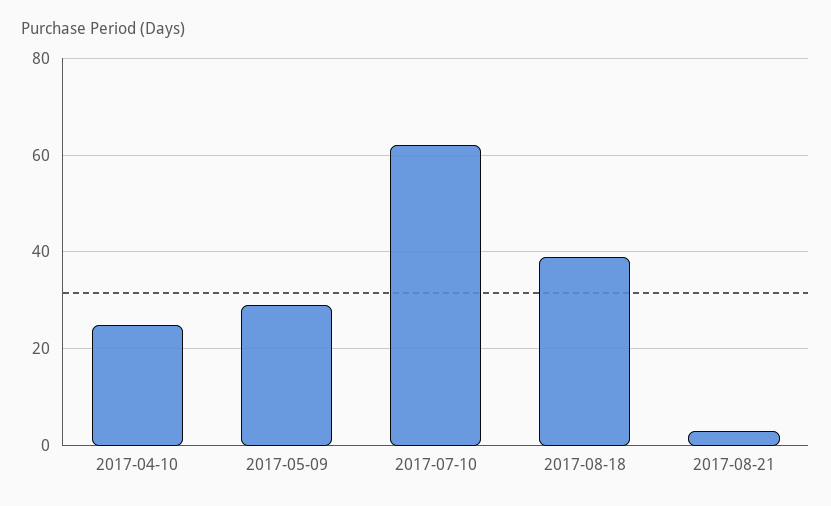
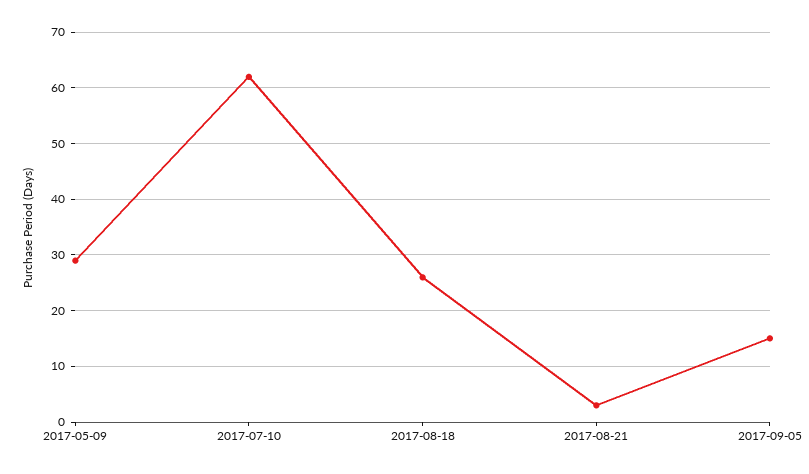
2017-04-10: 25 -> none
2017-08-18: 40 -> 25
2017-09-05: none -> 15

